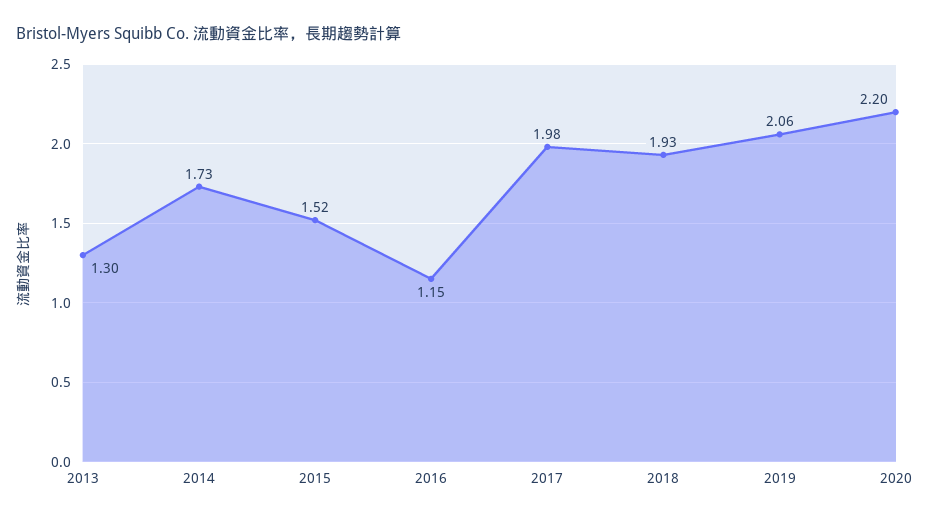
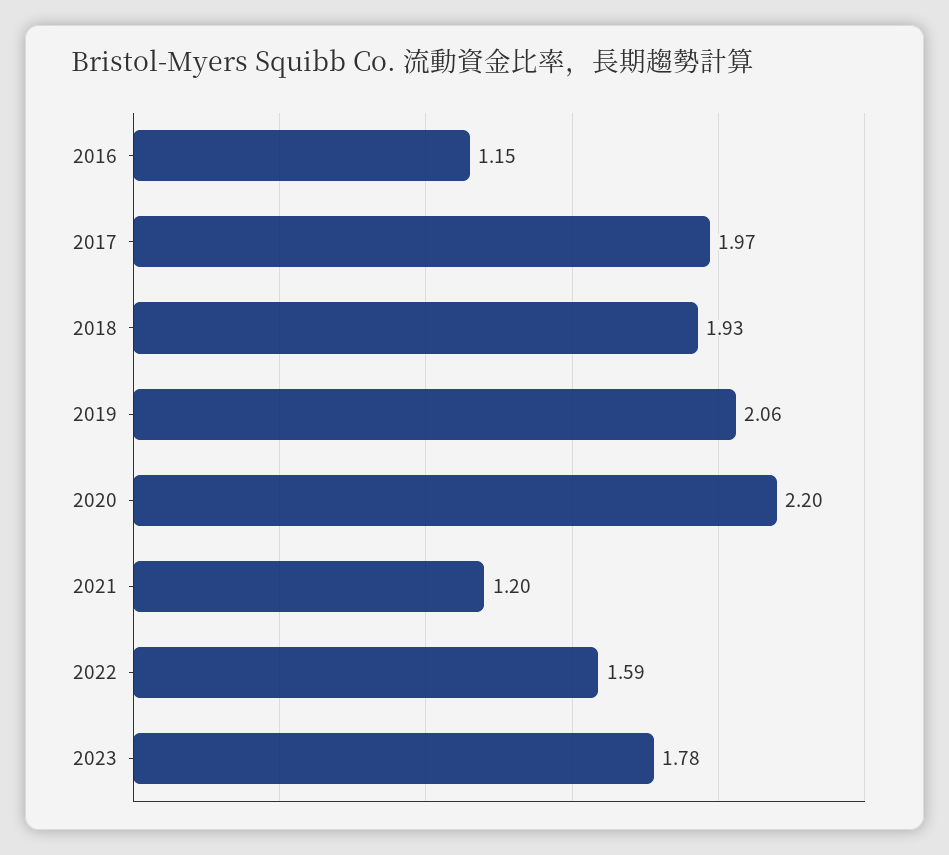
2013: 1.3 -> none
2014: 1.73 -> none
2015: 1.52 -> none
2017: 1.98 -> 1.97
2021: none -> 1.2
2022: none -> 1.59
2023: none -> 1.78

